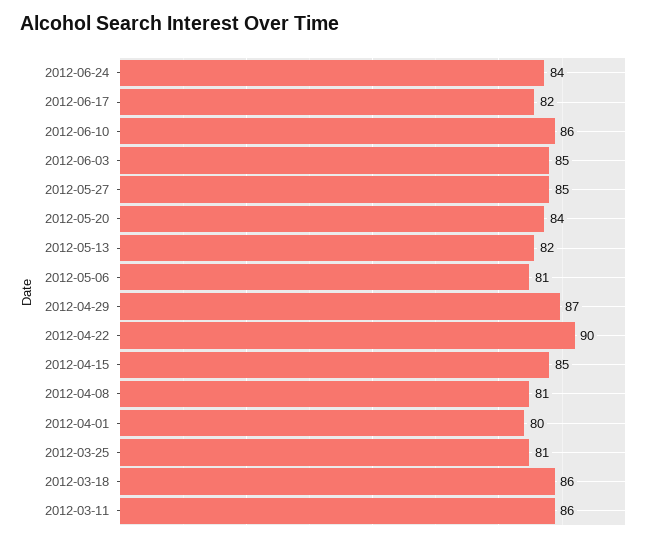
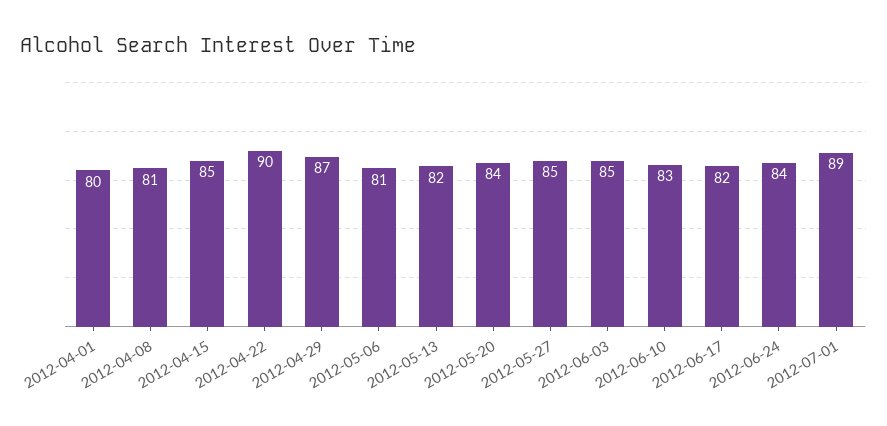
2012-06-10: 86 -> 83
2012-03-25: 81 -> none
2012-03-18: 86 -> none
2012-03-11: 86 -> none
2012-07-01: none -> 89

